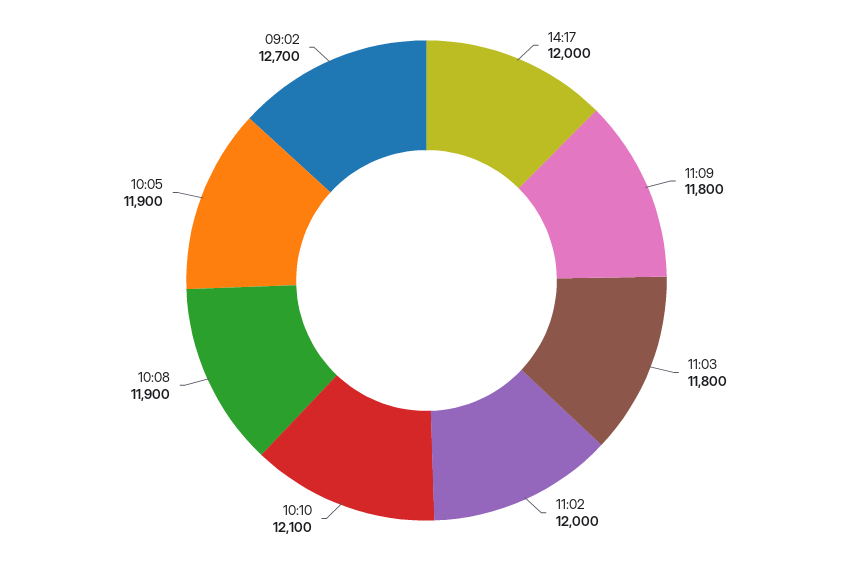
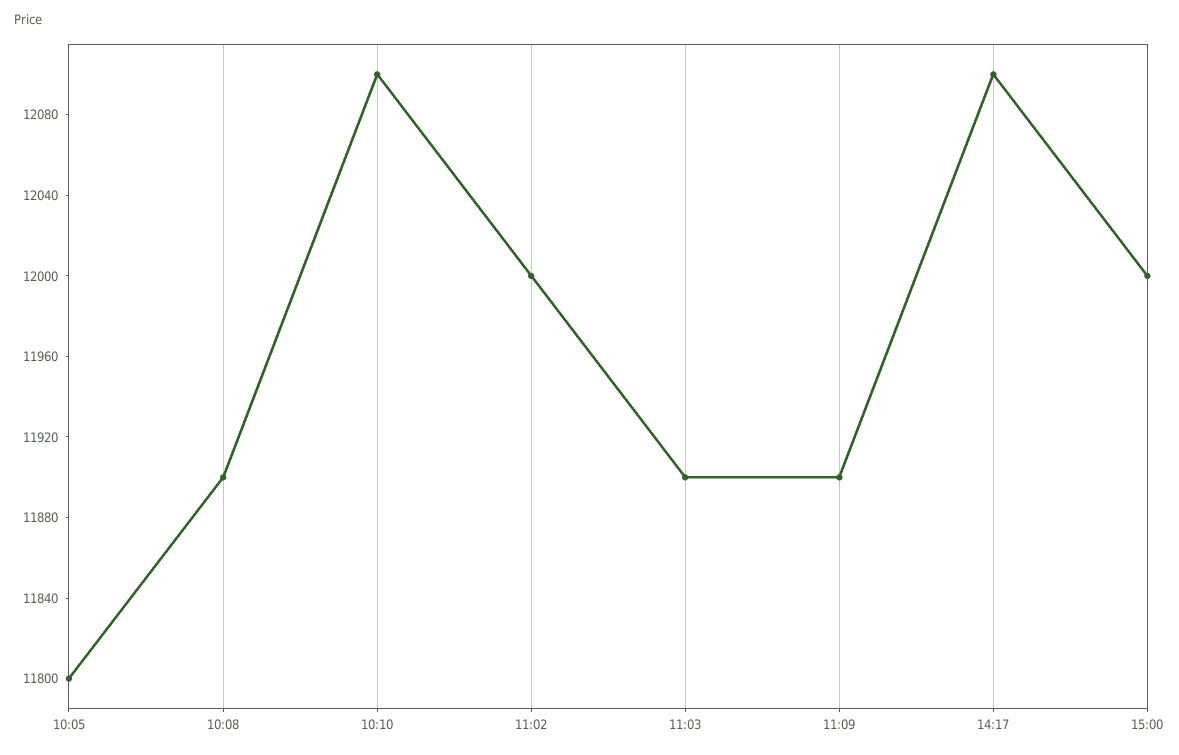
14:17: 12000 -> 12100
11:09: 11800 -> 11900
11:03: 11800 -> 11900
10:05: 11900 -> 11800
09:02: 12700 -> none
15:00: none -> 12000

